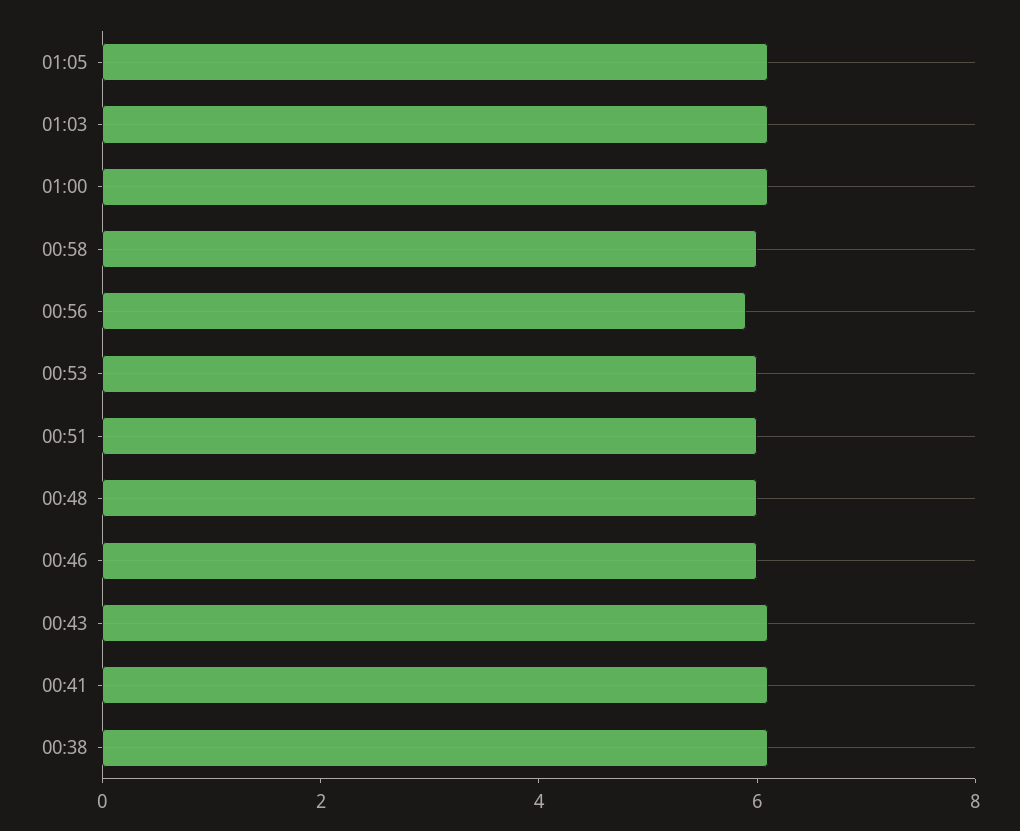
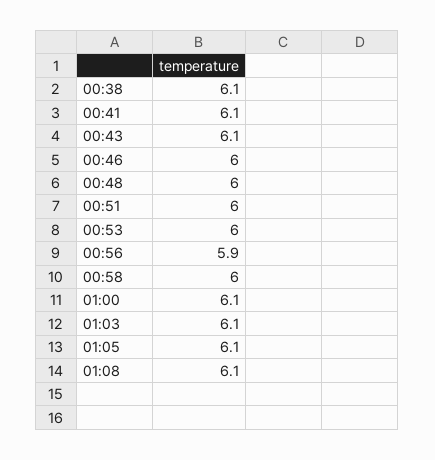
01:08: none -> 6.1

